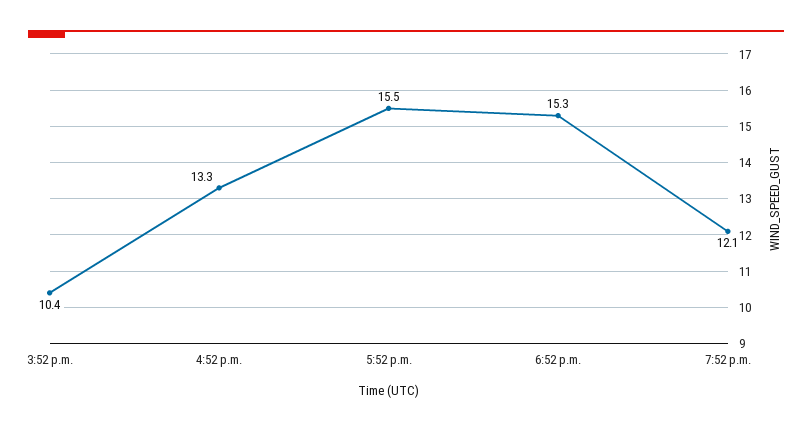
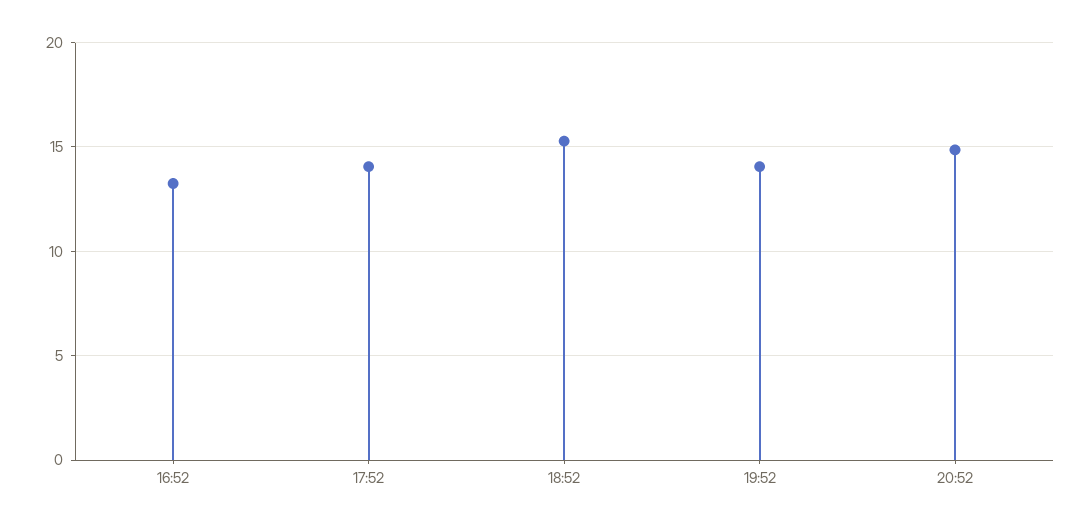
3:52 p.m.: 10.4 -> none
5:52 p.m.: 15.5 -> 14
7:52 p.m.: 12.1 -> 14
20:52: none -> 15

